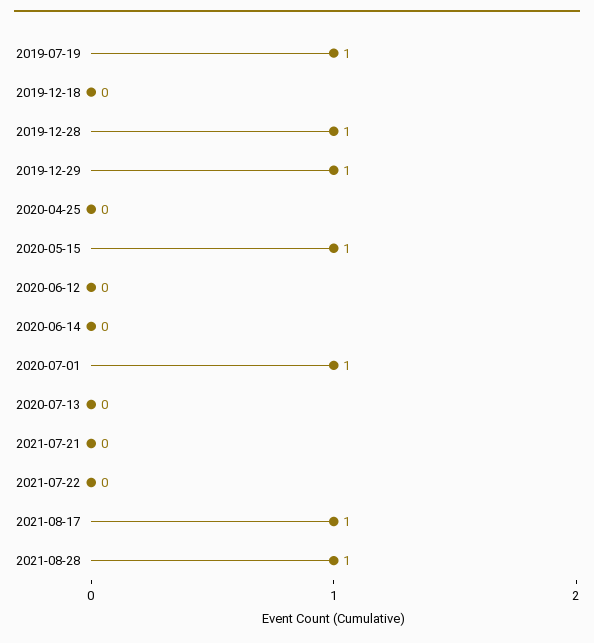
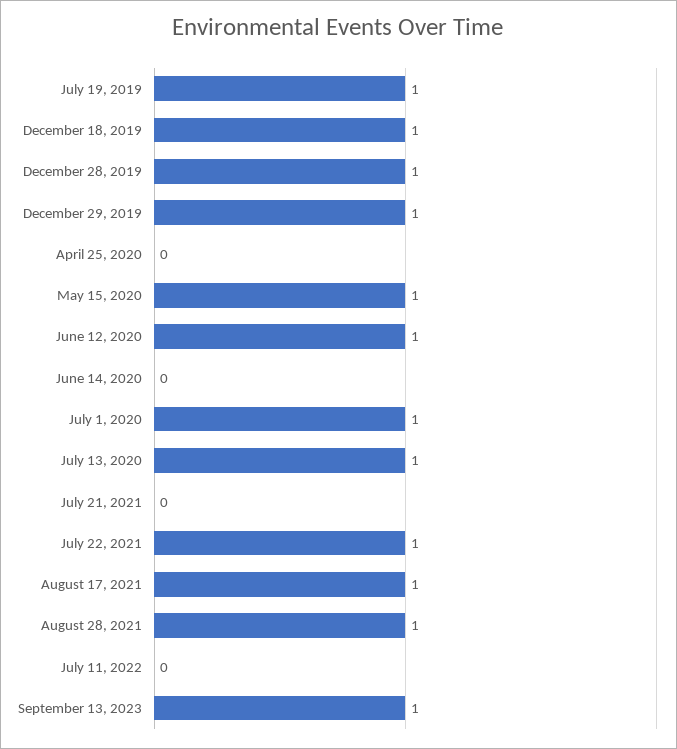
2019-12-18: 0 -> 1
2020-06-12: 0 -> 1
2020-07-13: 0 -> 1
2021-07-22: 0 -> 1
July 11, 2022: none -> 0
September 13, 2023: none -> 1

